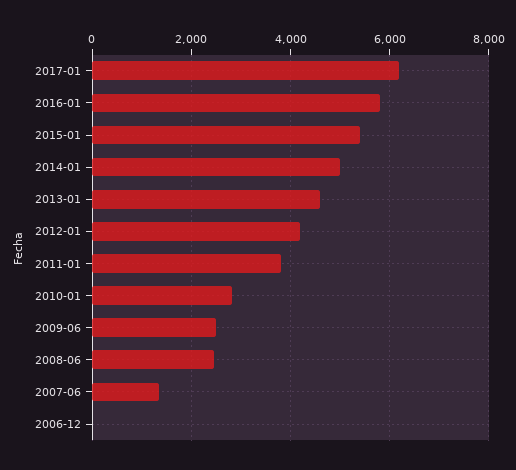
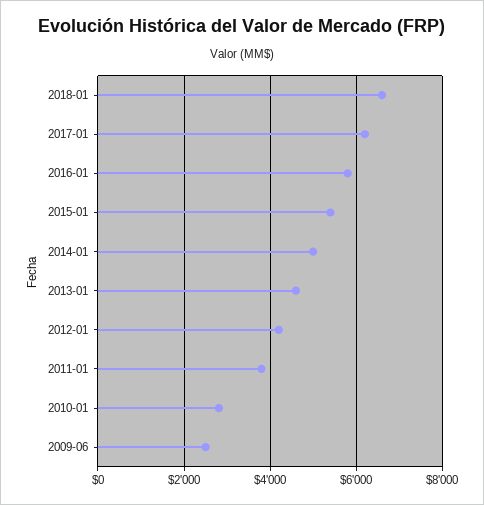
2008-06: 2400 -> none
2007-06: 1400 -> none
2006-12: 0 -> none
2018-01: none -> 6600

